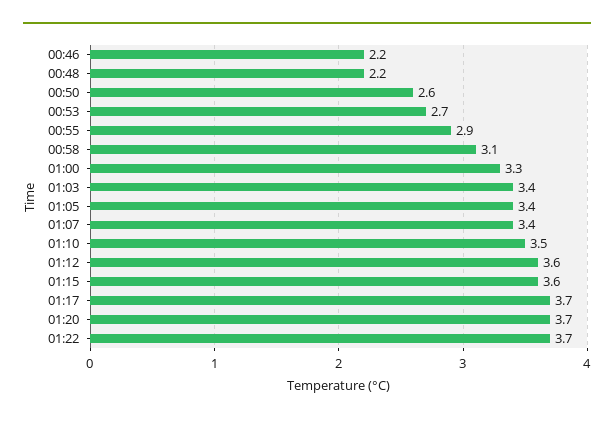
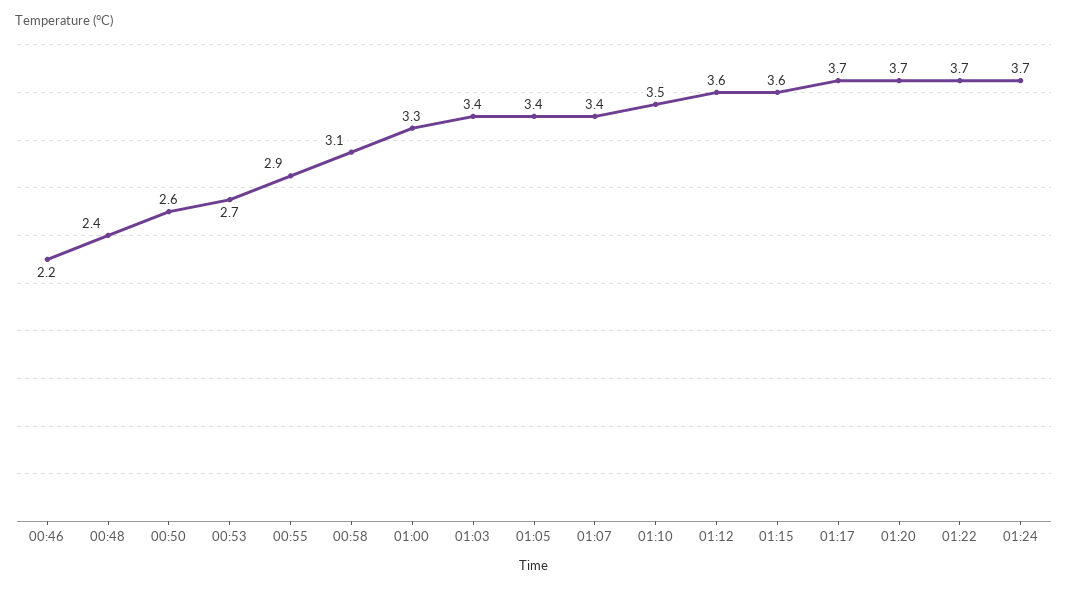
00:48: 2.2 -> 2.4
01:24: none -> 3.7

